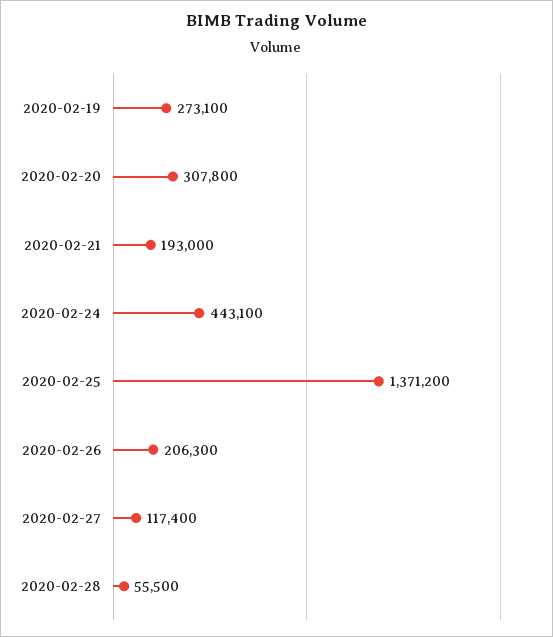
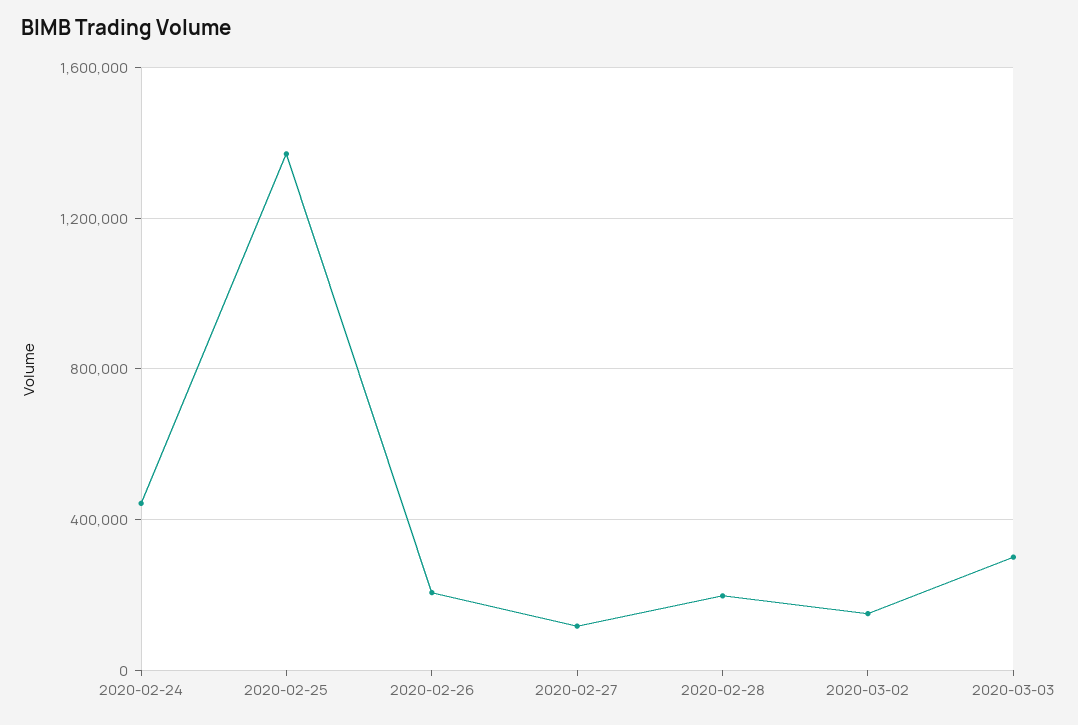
2020-02-19: 273100 -> none
2020-02-20: 307800 -> none
2020-02-21: 193000 -> none
2020-02-28: 55500 -> 200000
2020-03-02: none -> 150000
2020-03-03: none -> 300000

